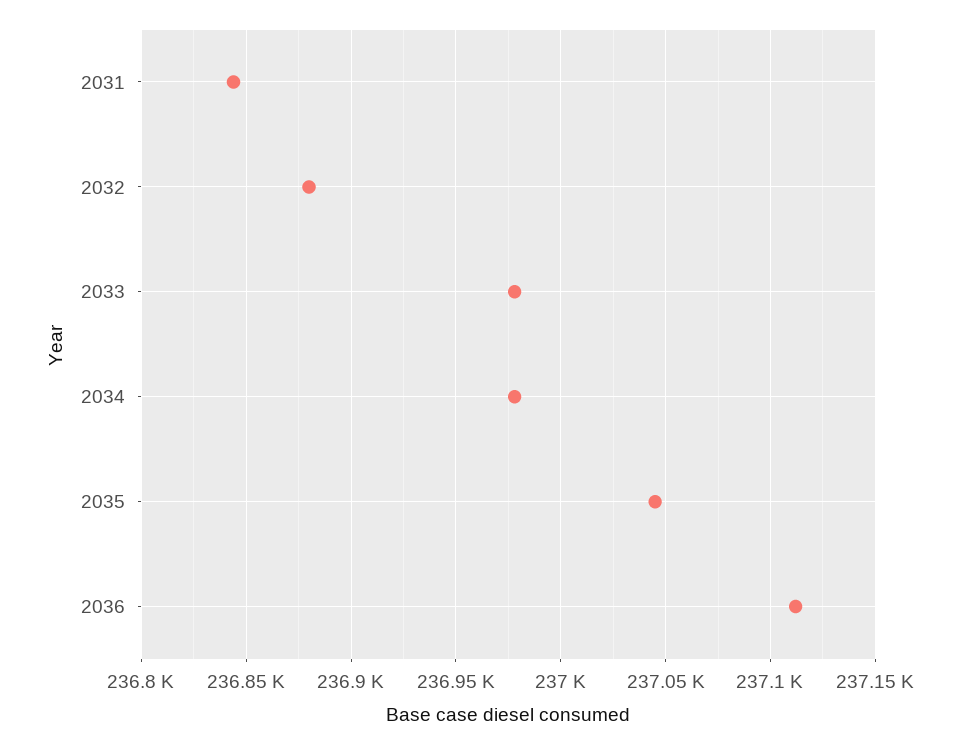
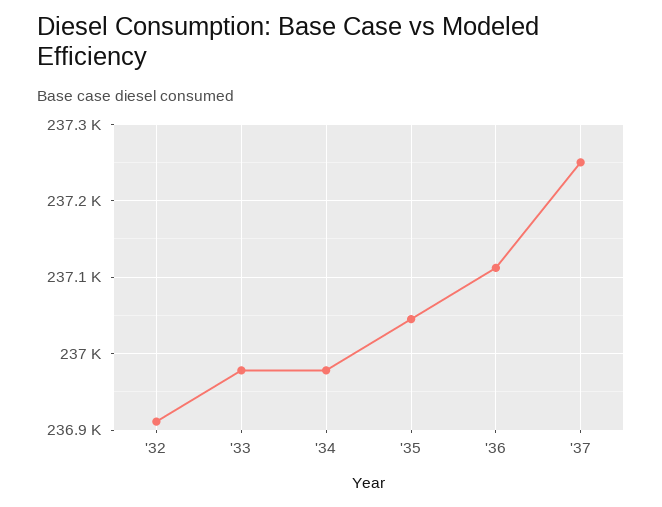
2031: 236845 -> none
2032: 236880 -> 236910
'37: none -> 237250

